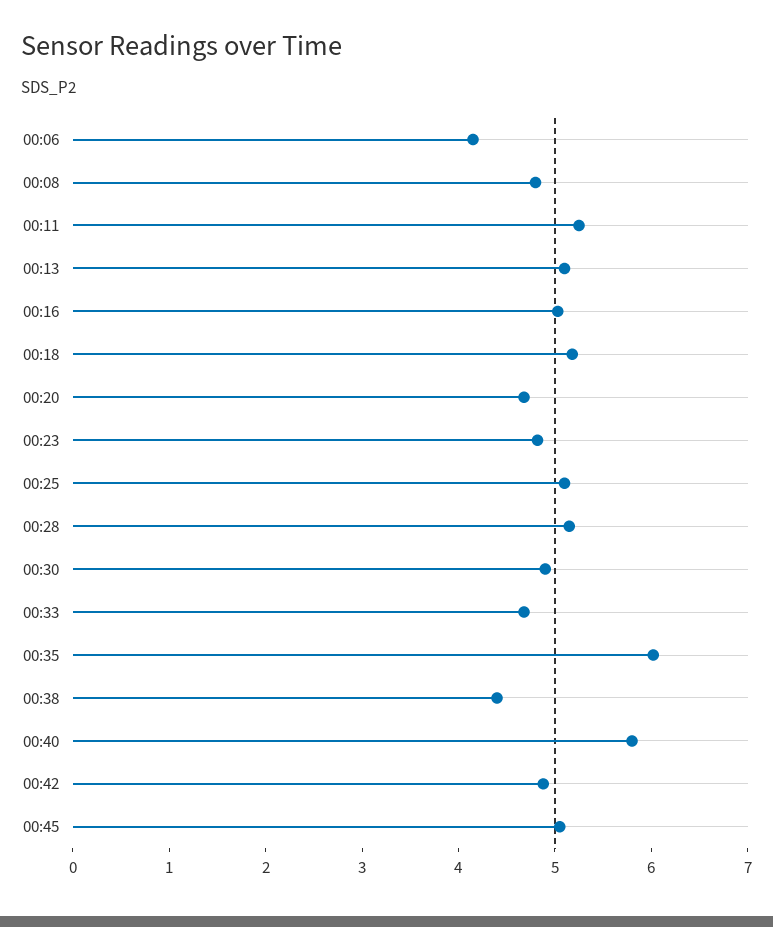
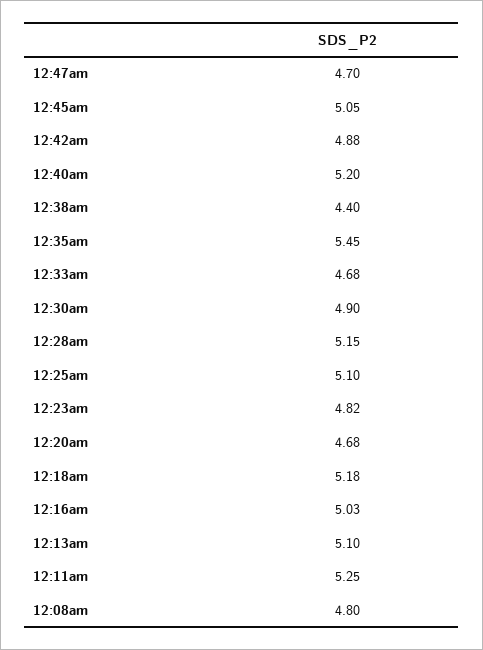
00:06: 4.2 -> none
00:35: 6 -> 5.45
00:40: 5.8 -> 5.2
12:47am: none -> 4.7

